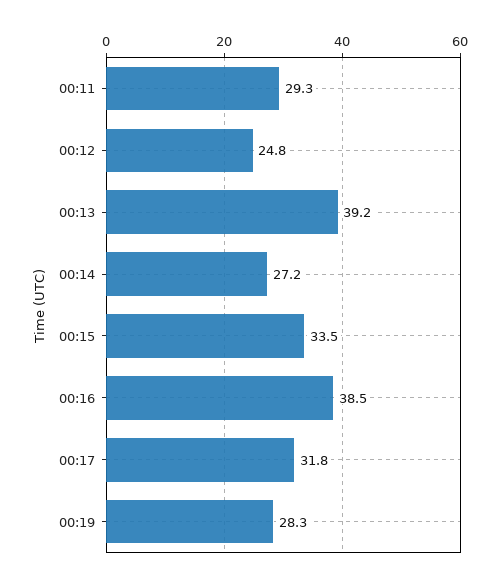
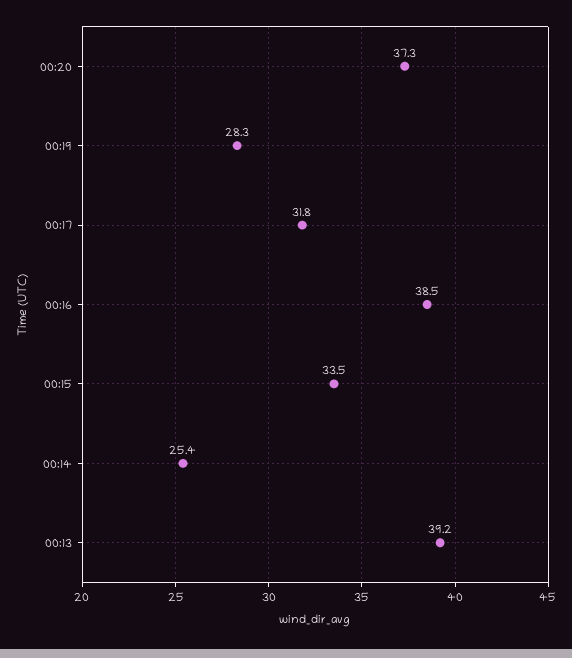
00:11: 29.3 -> none
00:12: 24.8 -> none
00:14: 27.2 -> 25.4
00:20: none -> 37.3

